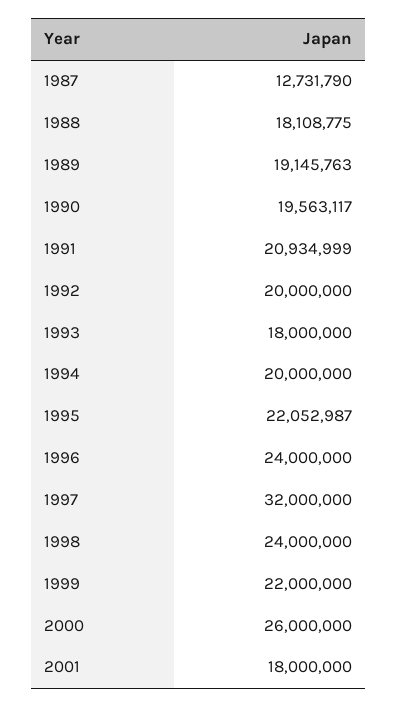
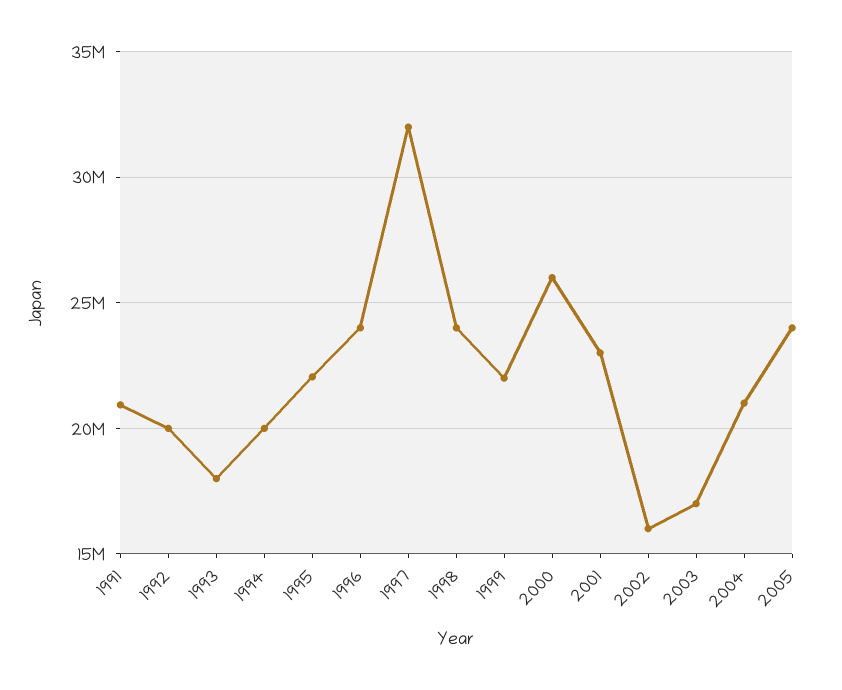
1987: 12731790 -> none
1988: 18108775 -> none
1989: 19145763 -> none
1990: 19563117 -> none
2001: 18000000 -> 23000000
2002: none -> 16000000
2003: none -> 17000000
2004: none -> 21000000
2005: none -> 24000000

